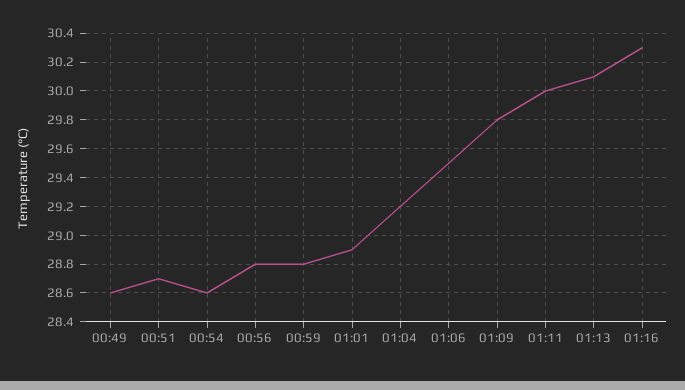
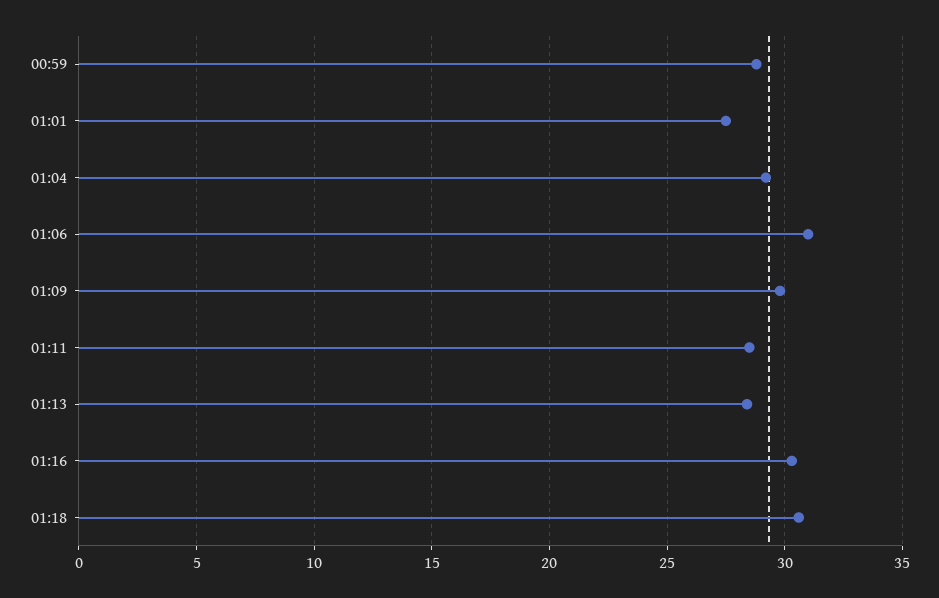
00:49: 28.6 -> none
00:51: 28.7 -> none
00:54: 28.6 -> none
00:56: 28.8 -> none
01:01: 28.9 -> 27.5
01:06: 29.5 -> 31
01:11: 30 -> 28.5
01:13: 30.1 -> 28.5
01:18: none -> 30.5

